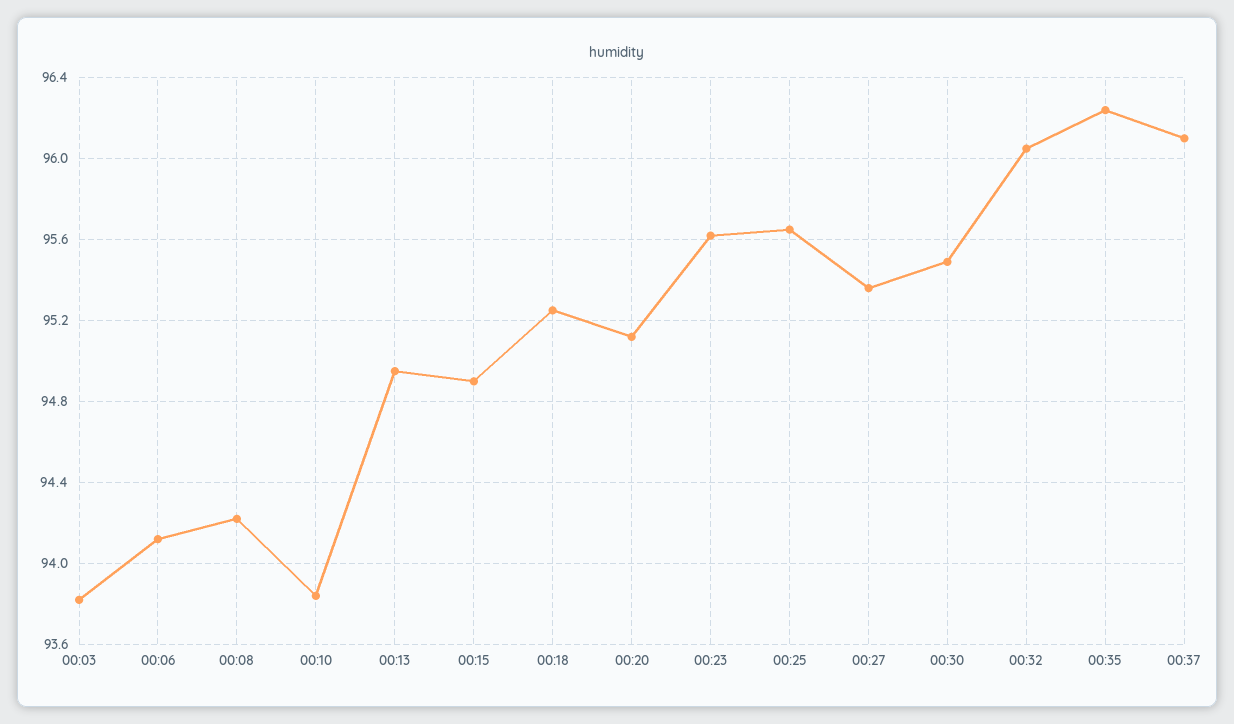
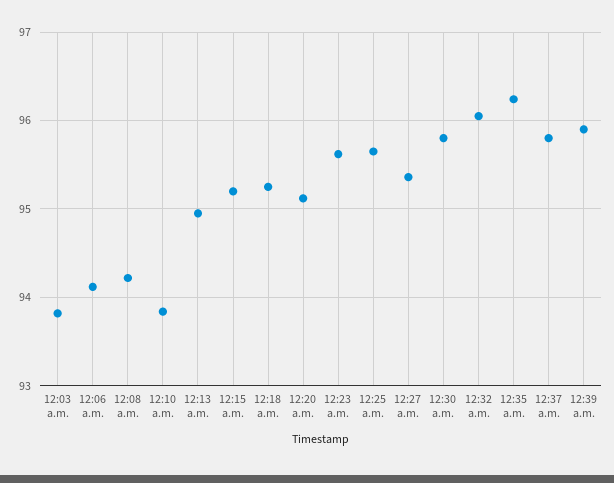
00:15: 94.9 -> 95.2
00:30: 95.5 -> 95.8
00:37: 96.1 -> 95.8
12:39 a.m.: none -> 95.9

